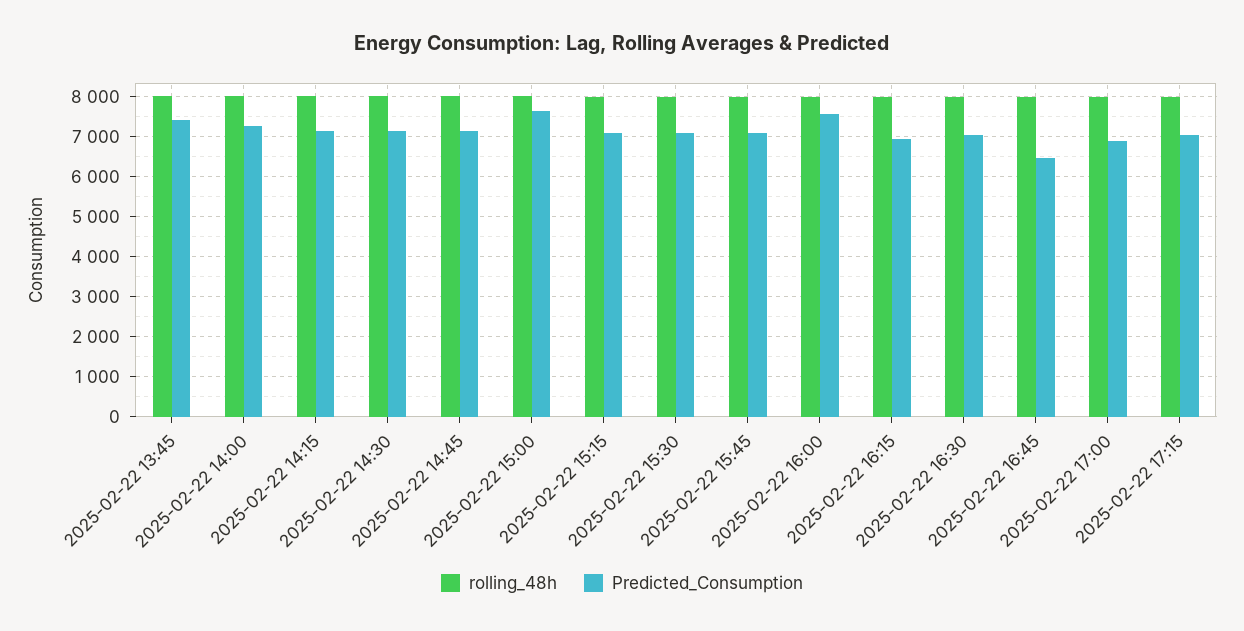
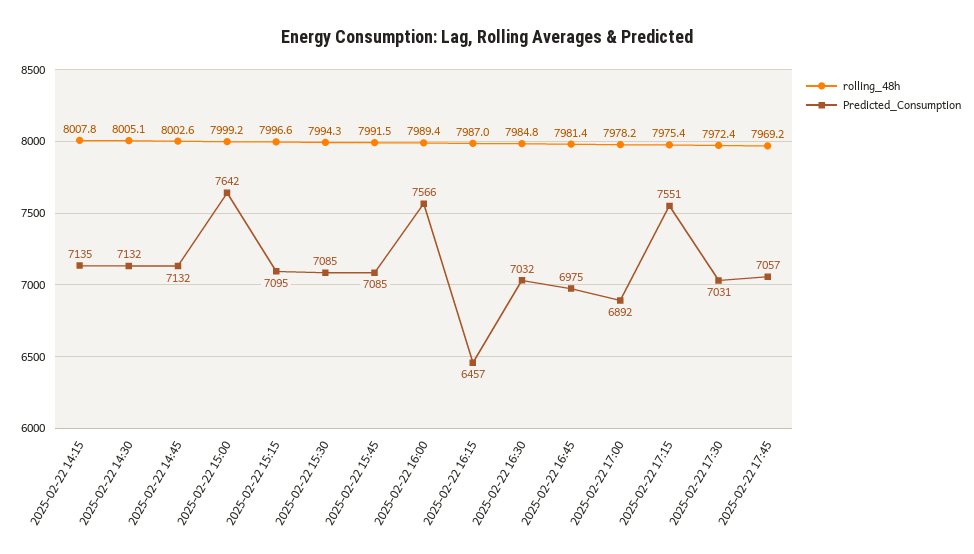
rolling_48h, 2025-02-22 13:45: 8000 -> none
Predicted_Consumption, 2025-02-22 13:45: 7400 -> none
rolling_48h, 2025-02-22 14:00: 8000 -> none
Predicted_Consumption, 2025-02-22 14:00: 7200 -> none
Predicted_Consumption, 2025-02-22 16:15: 7000 -> 6457
Predicted_Consumption, 2025-02-22 16:45: 6400 -> 6975
Predicted_Consumption, 2025-02-22 17:15: 7000 -> 7551
rolling_48h, 2025-02-22 17:30: none -> 7972.4
Predicted_Consumption, 2025-02-22 17:30: none -> 7031
rolling_48h, 2025-02-22 17:45: none -> 7969.2
Predicted_Consumption, 2025-02-22 17:45: none -> 7057

